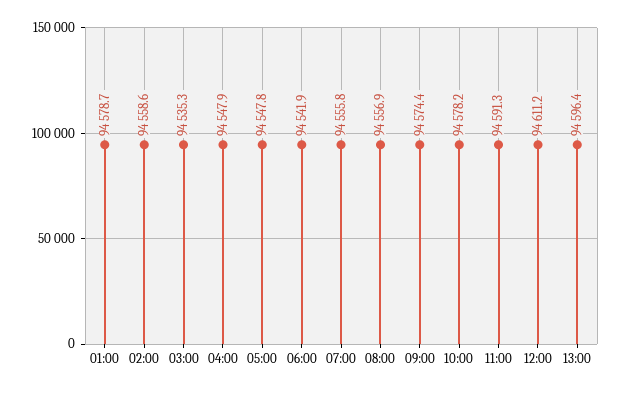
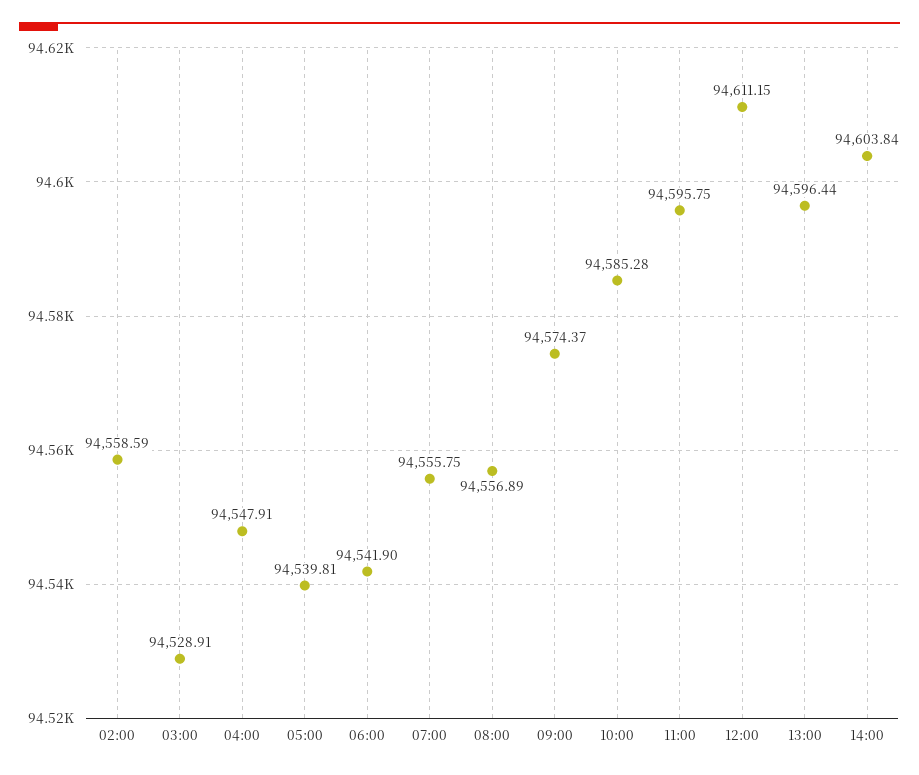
01:00: 94578.7 -> none
03:00: 94535.3 -> 94528.91
05:00: 94547.8 -> 94539.81
10:00: 94578.2 -> 94585.28
11:00: 94591.3 -> 94595.75
14:00: none -> 94603.84

